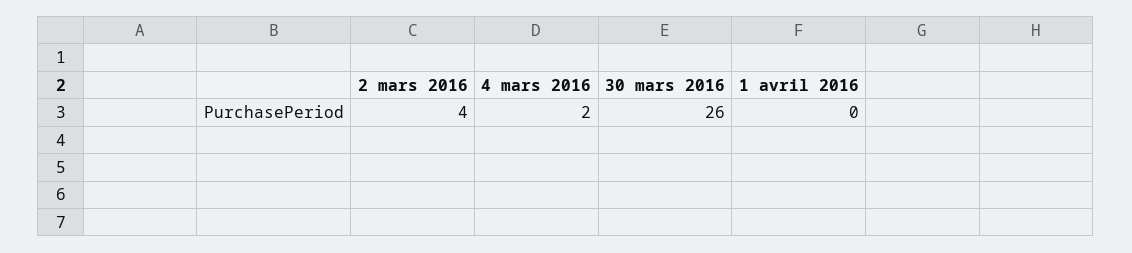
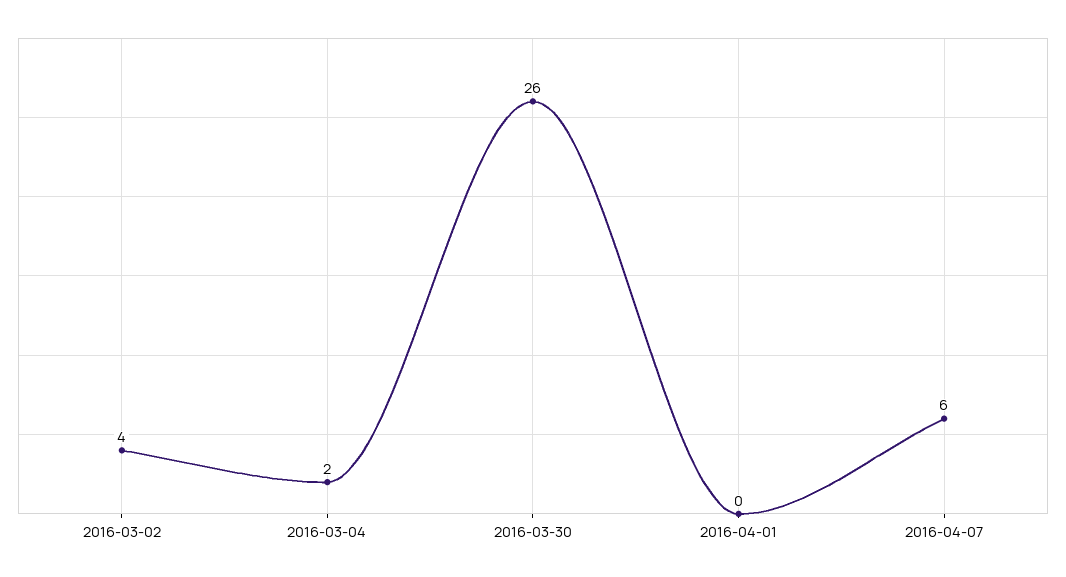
2016-04-07: none -> 6

